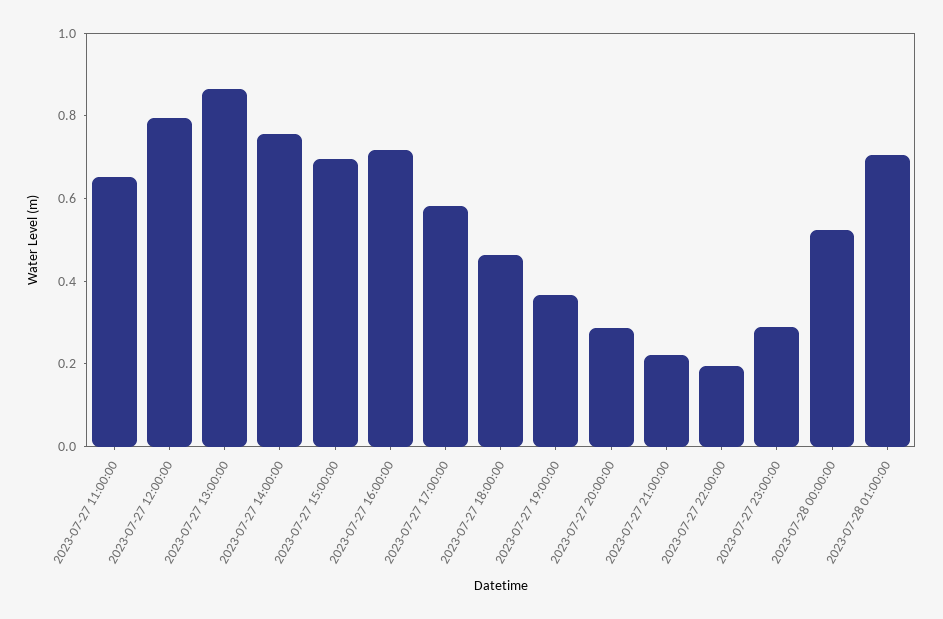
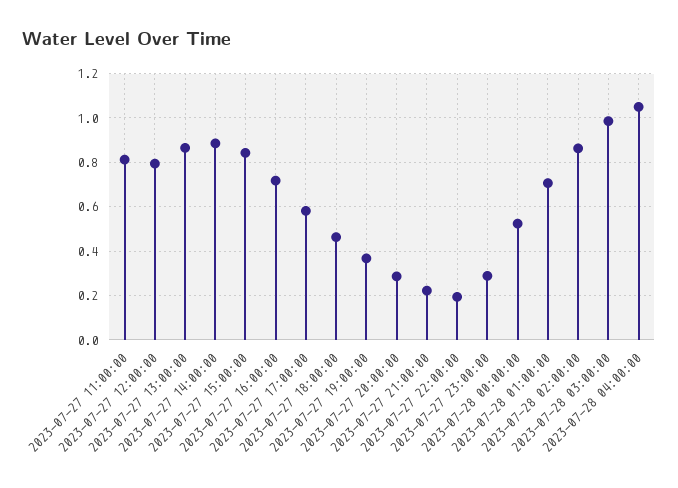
2023-07-27 11:00:00: 0.65 -> 0.8
2023-07-27 14:00:00: 0.75 -> 0.9
2023-07-27 15:00:00: 0.7 -> 0.85
2023-07-28 02:00:00: none -> 0.85
2023-07-28 03:00:00: none -> 1
2023-07-28 04:00:00: none -> 1.05

